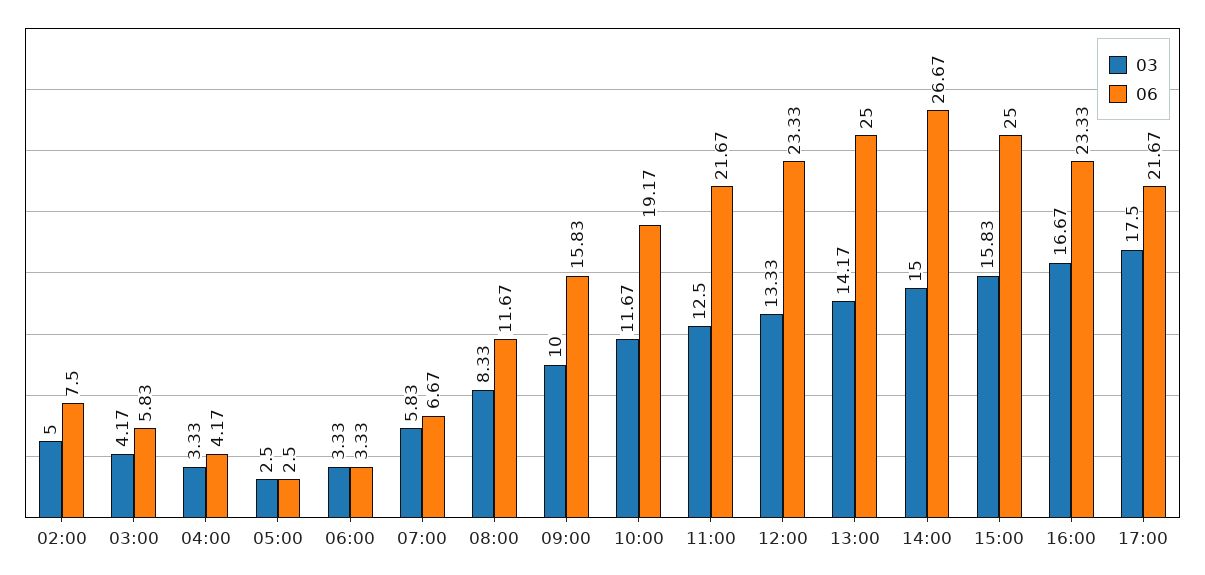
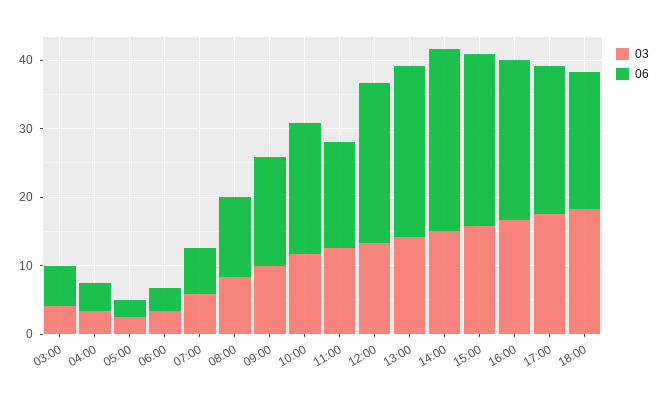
03, 02:00: 5 -> none
06, 02:00: 7.5 -> none
06, 11:00: 21.67 -> 16
03, 18:00: none -> 18
06, 18:00: none -> 20

